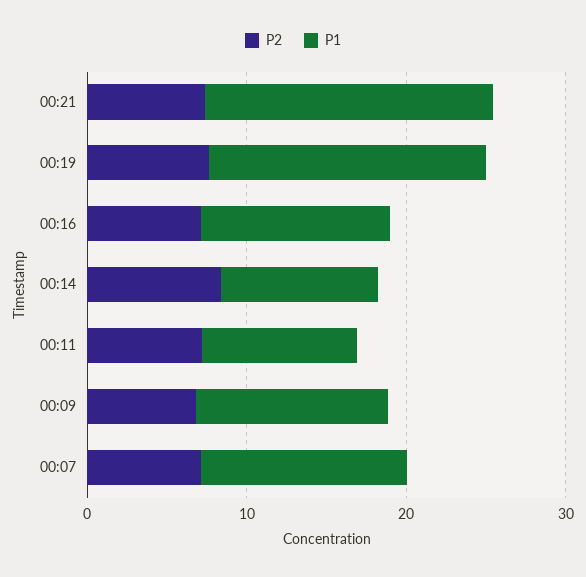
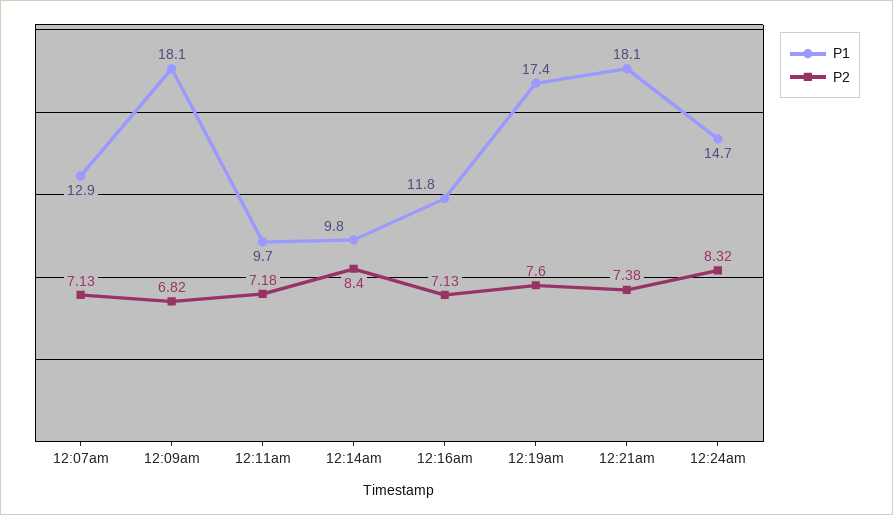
P1, 00:09: 12 -> 18.1
P1, 12:24am: none -> 14.7
P2, 12:24am: none -> 8.32

